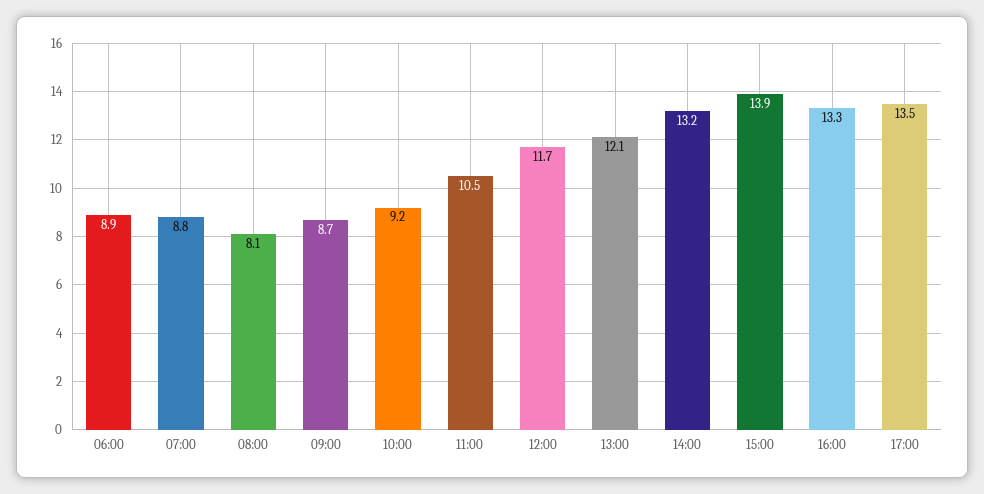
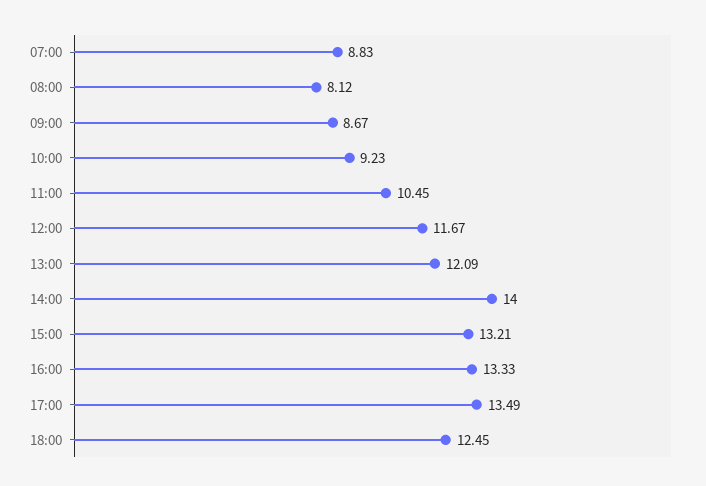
06:00: 8.9 -> none
14:00: 13.2 -> 14
15:00: 13.9 -> 13.21
18:00: none -> 12.45

